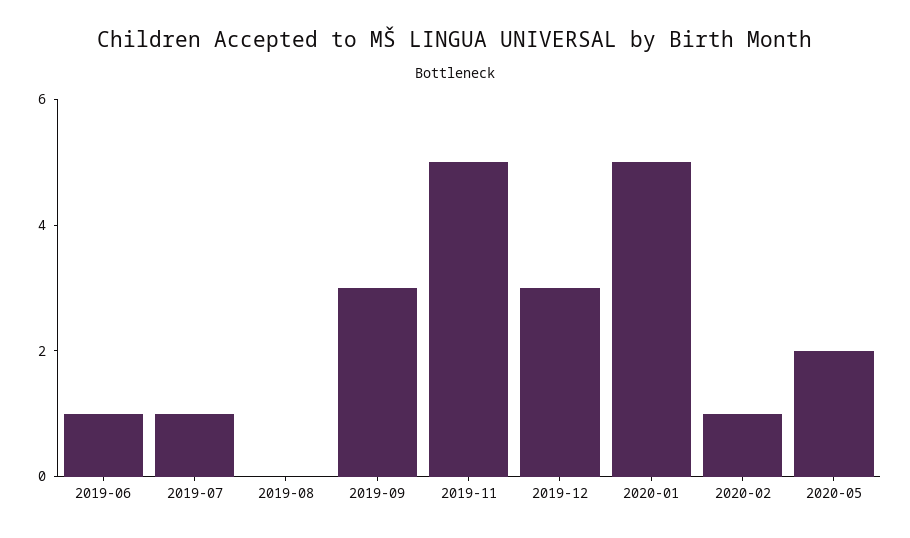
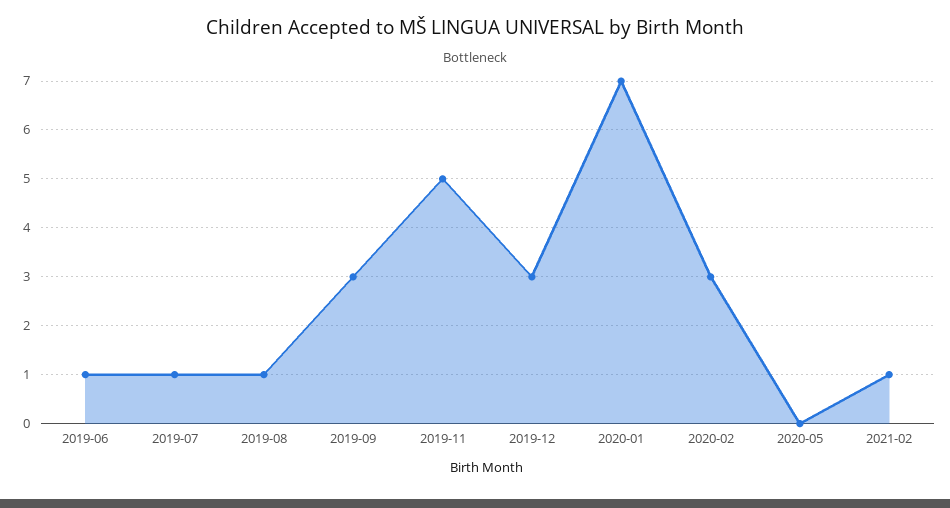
2019-08: 0 -> 1
2020-01: 5 -> 7
2020-02: 1 -> 3
2020-05: 2 -> 0
2021-02: none -> 1

